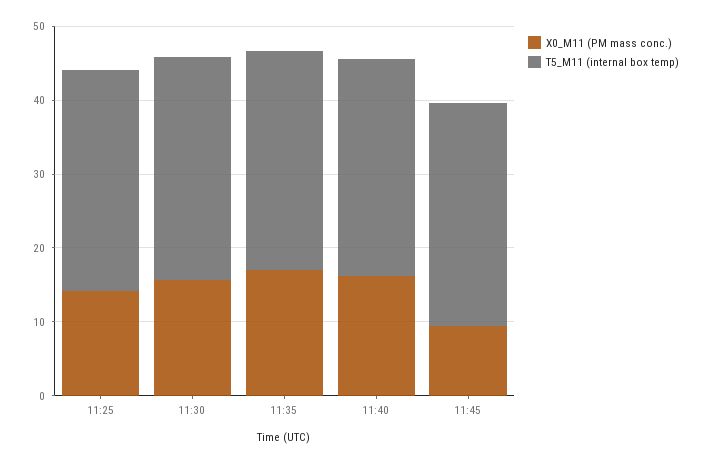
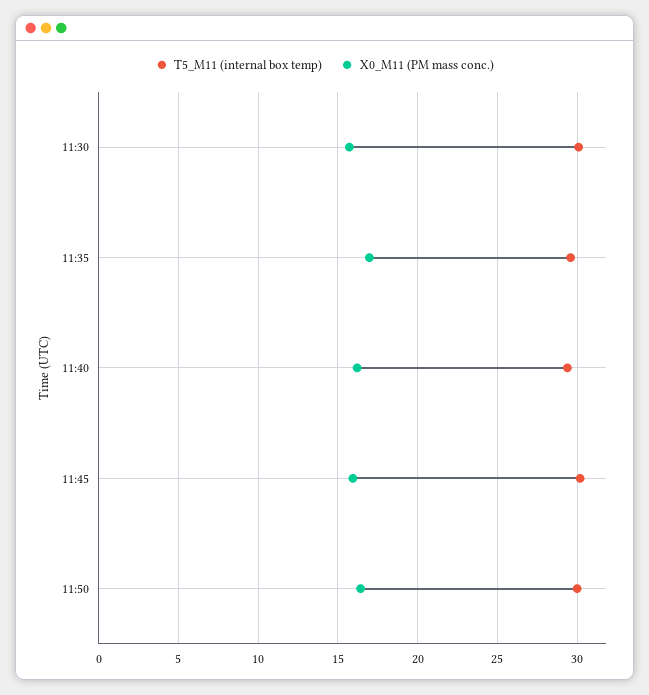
X0_M11 (PM mass conc.), 11:25: 14 -> none
T5_M11 (internal box temp), 11:25: 30 -> none
X0_M11 (PM mass conc.), 11:45: 10 -> 16
T5_M11 (internal box temp), 11:50: none -> 30
X0_M11 (PM mass conc.), 11:50: none -> 16.5

